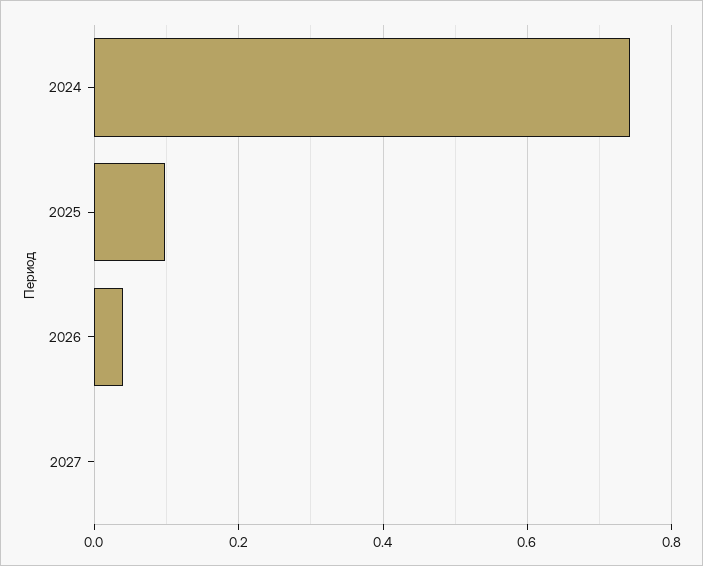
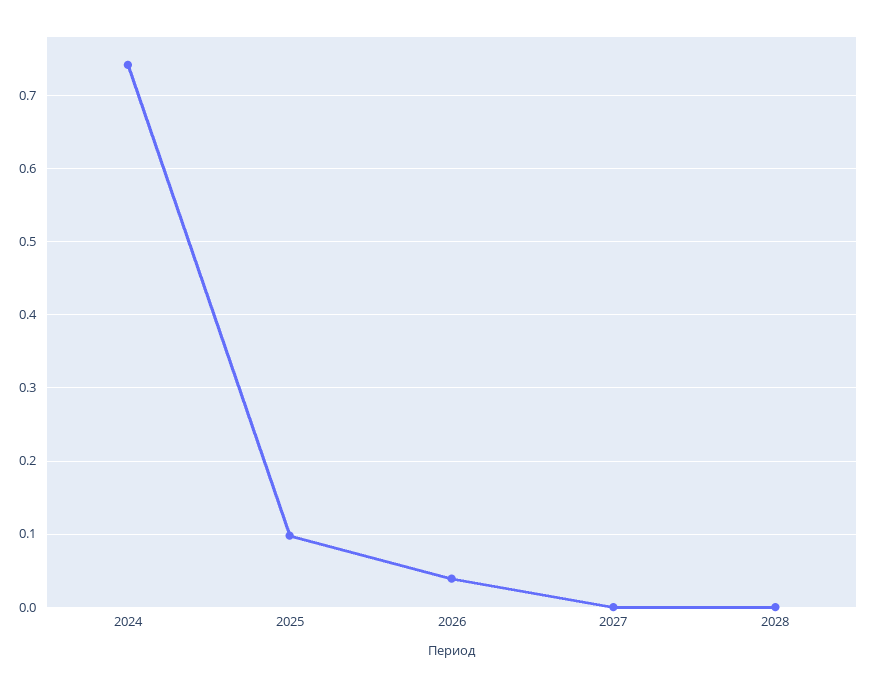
2028: none -> 0

